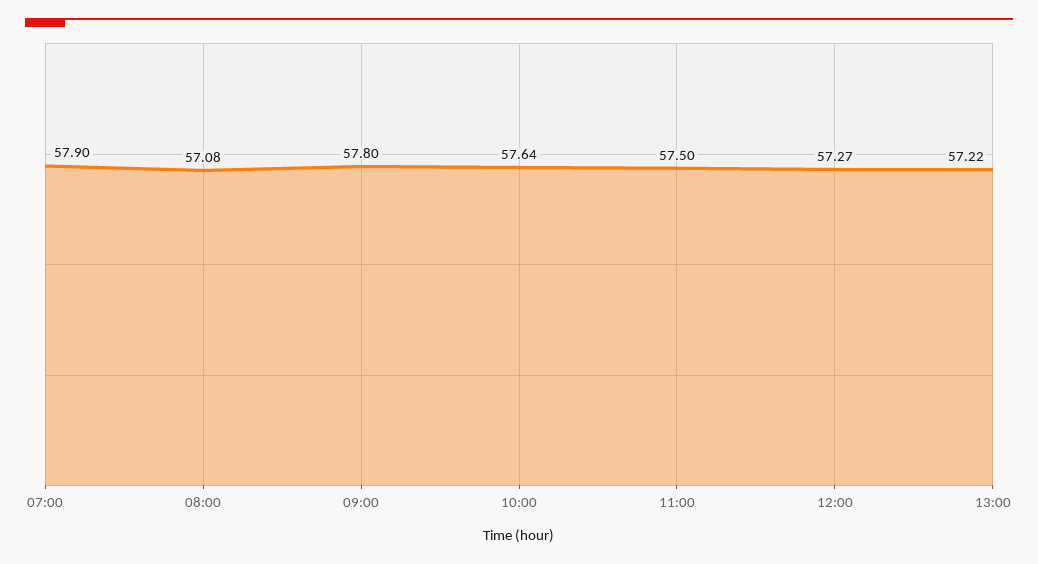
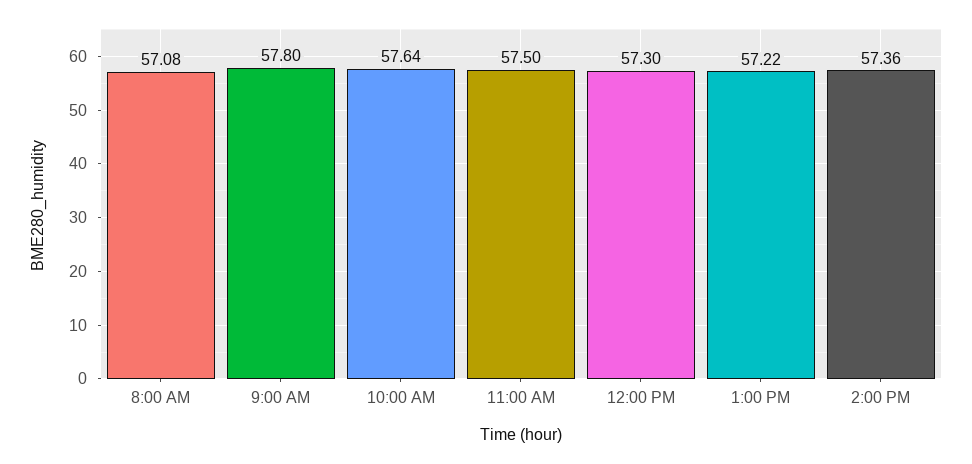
07:00: 57.9 -> none
12:00: 57.27 -> 57.3
2:00 PM: none -> 57.36

